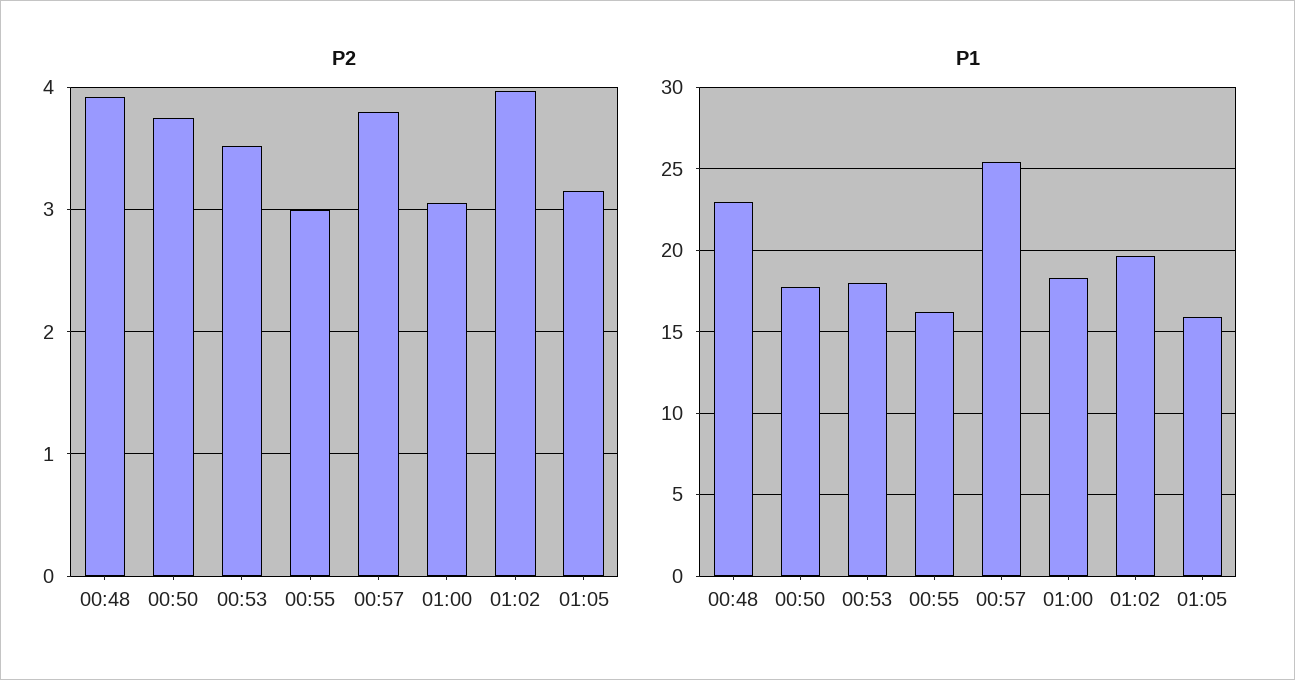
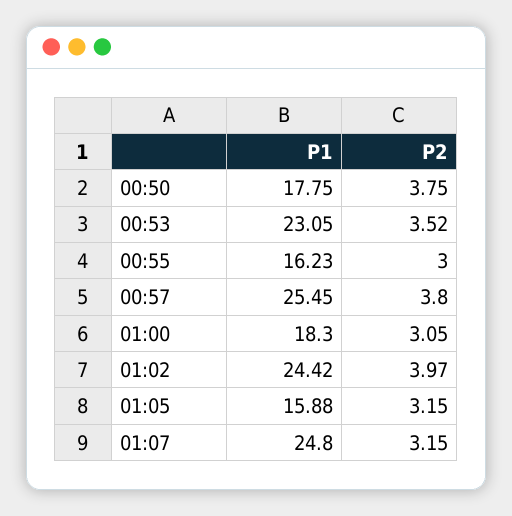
P2, 00:48: 3.9 -> none
P1, 00:48: 23 -> none
P1, 00:53: 18 -> 23.05
P1, 01:02: 19.5 -> 24.42
P1, 01:07: none -> 24.8
P2, 01:07: none -> 3.15

